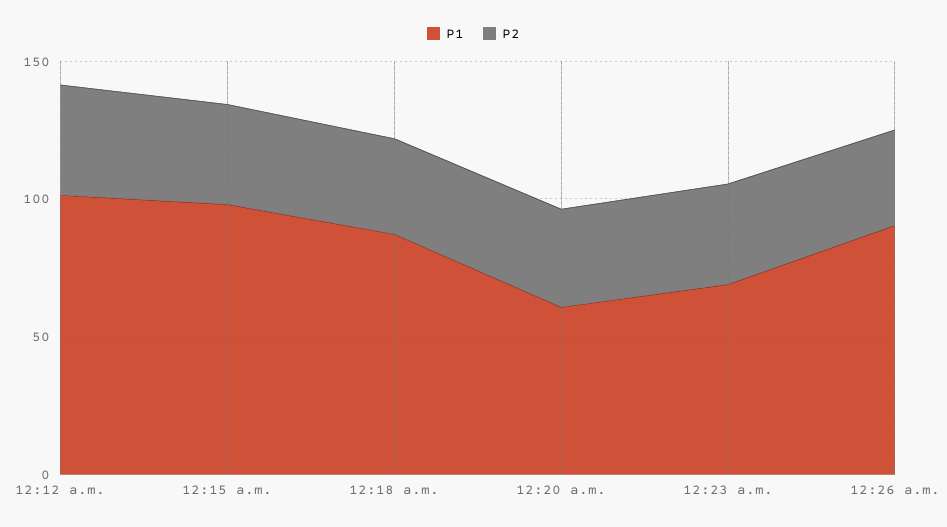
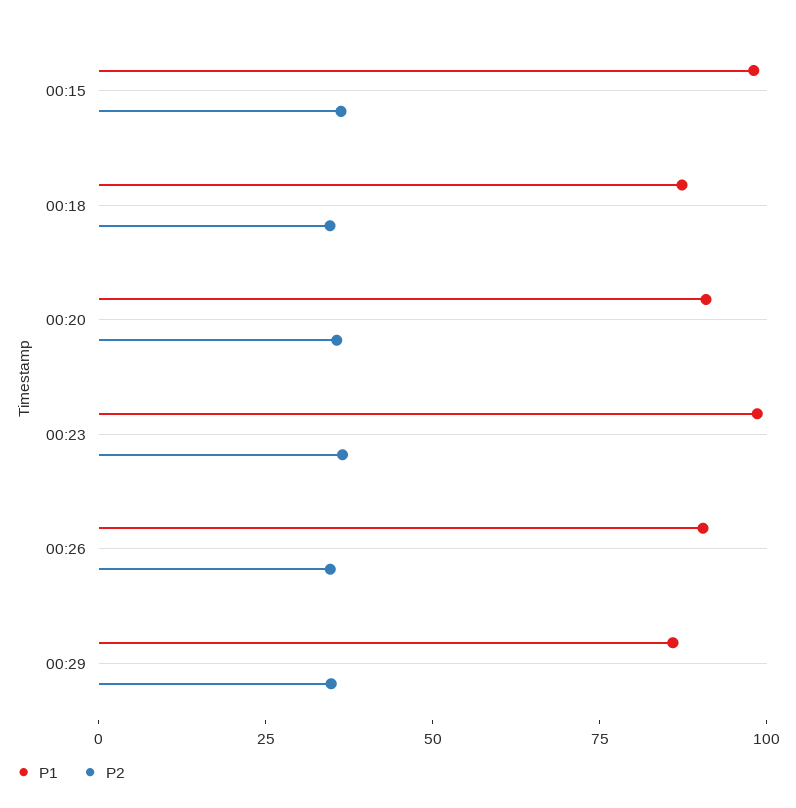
P1, 12:12 a.m.: 100 -> none
P2, 12:12 a.m.: 40 -> none
P1, 12:20 a.m.: 60 -> 90
P1, 12:23 a.m.: 70 -> 100
P1, 00:29: none -> 85
P2, 00:29: none -> 35

